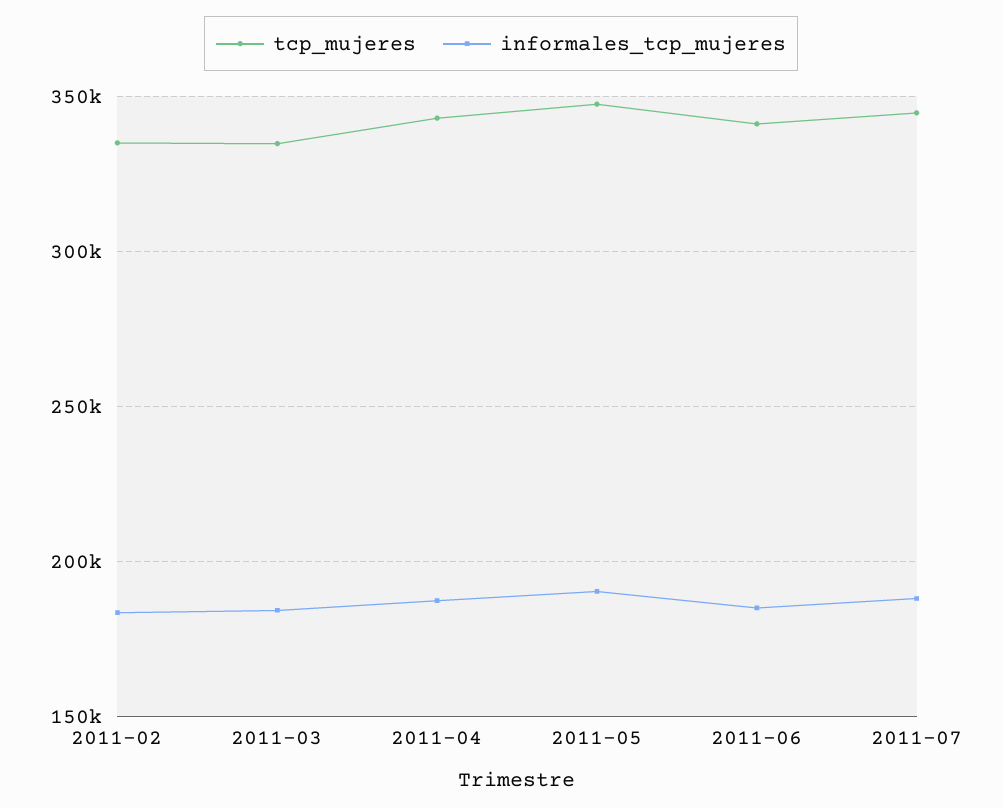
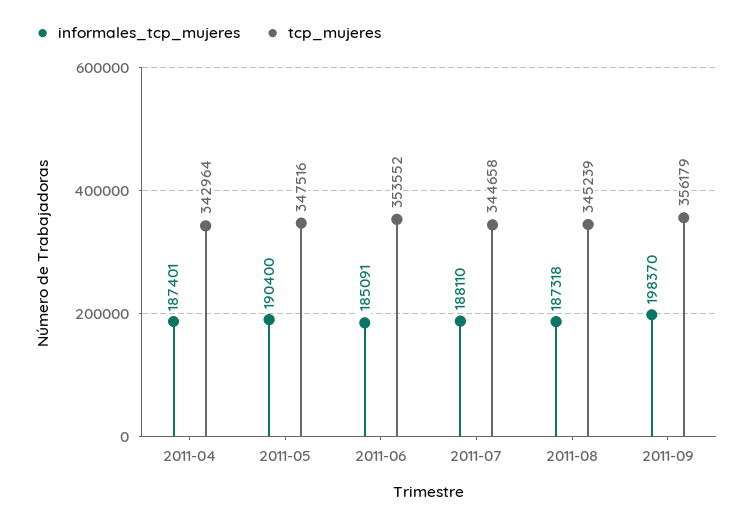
tcp_mujeres, 2011-02: 335000 -> none
informales_tcp_mujeres, 2011-02: 185000 -> none
tcp_mujeres, 2011-03: 335000 -> none
informales_tcp_mujeres, 2011-03: 185000 -> none
tcp_mujeres, 2011-06: 340000 -> 353552
informales_tcp_mujeres, 2011-08: none -> 187318
tcp_mujeres, 2011-08: none -> 345239
informales_tcp_mujeres, 2011-09: none -> 198370
tcp_mujeres, 2011-09: none -> 356179

